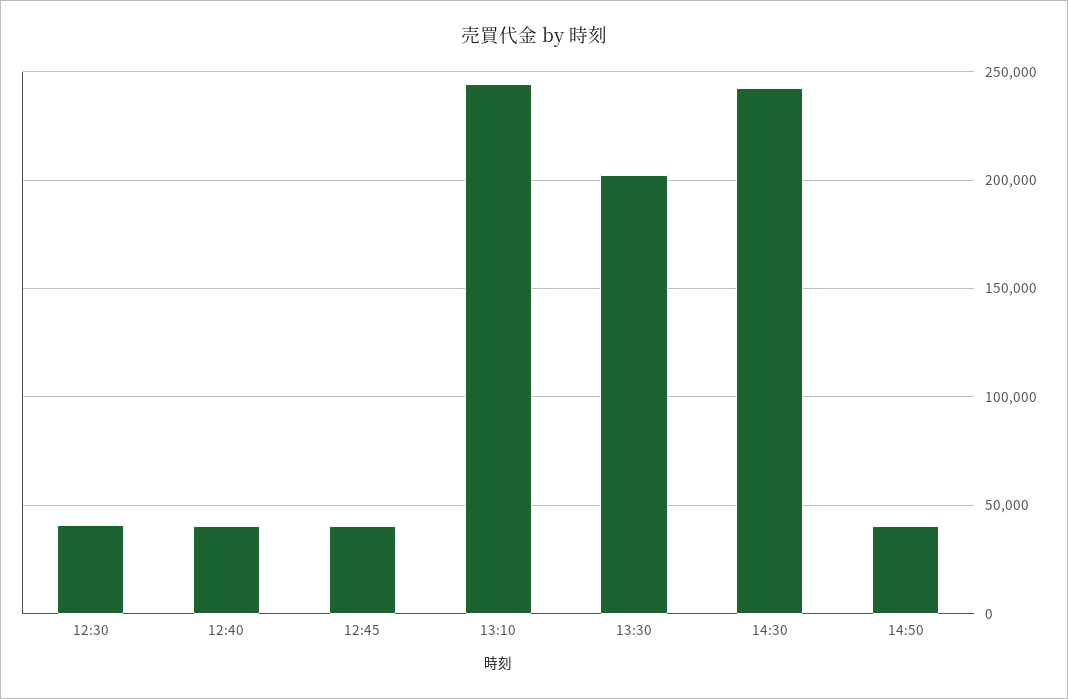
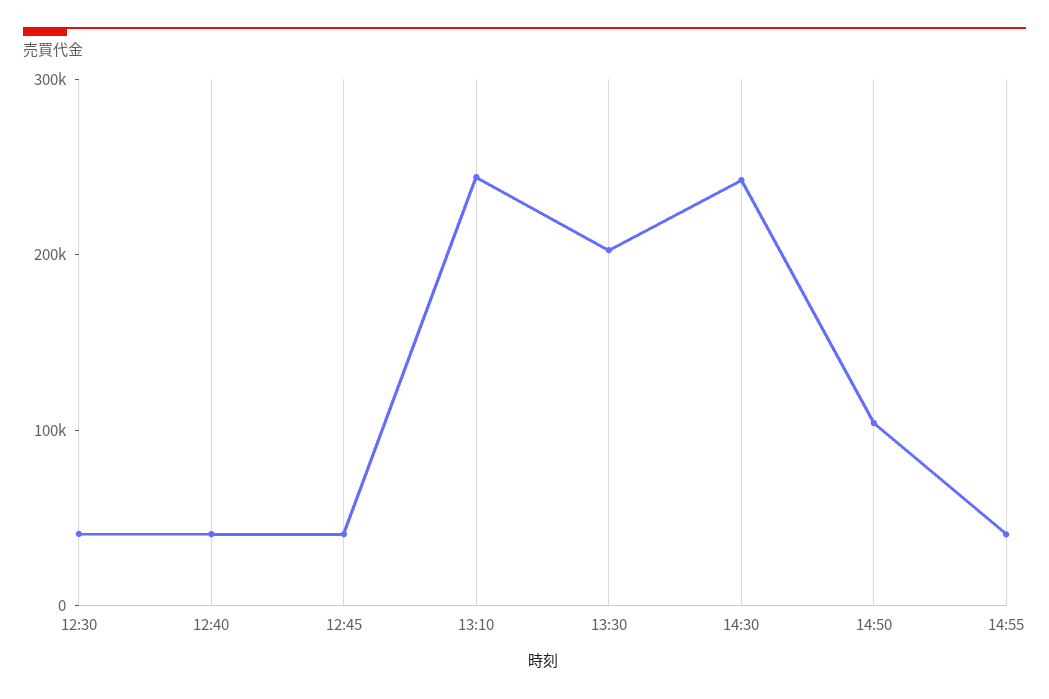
14:50: 40000 -> 100000
14:55: none -> 40000

